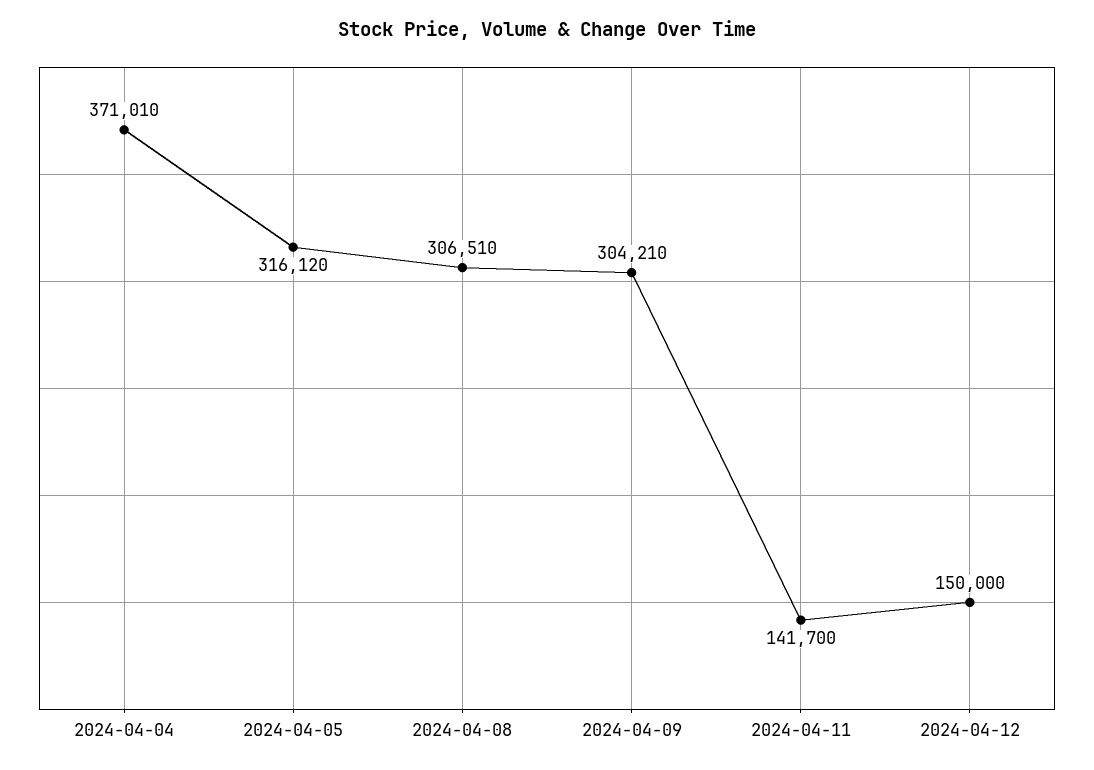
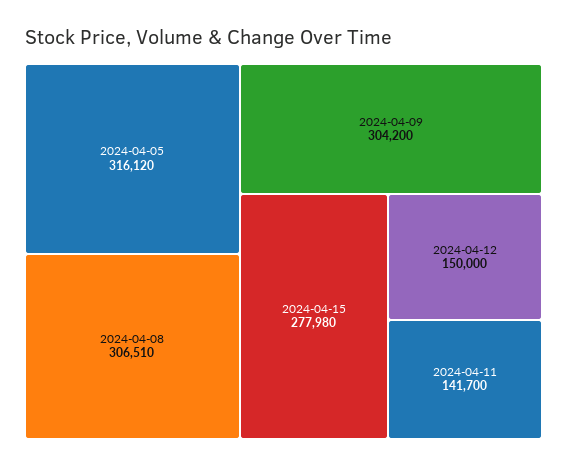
2024-04-04: 371010 -> none
2024-04-09: 304210 -> 304200
2024-04-15: none -> 277980

